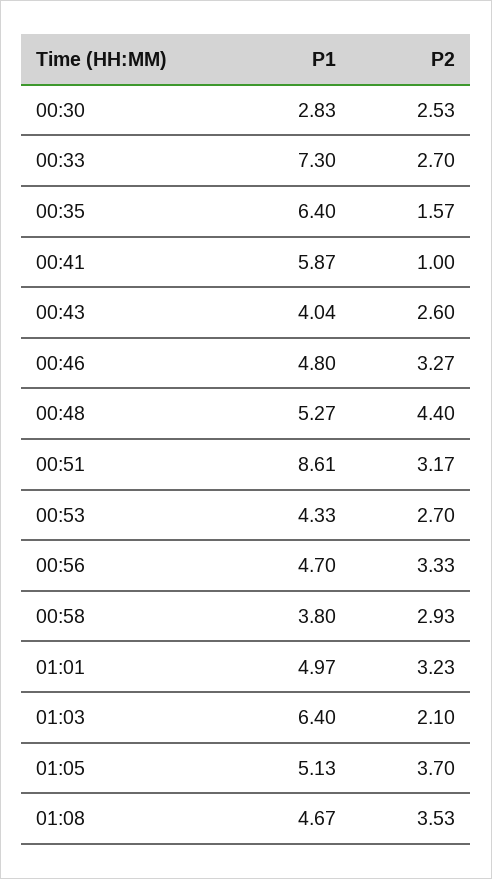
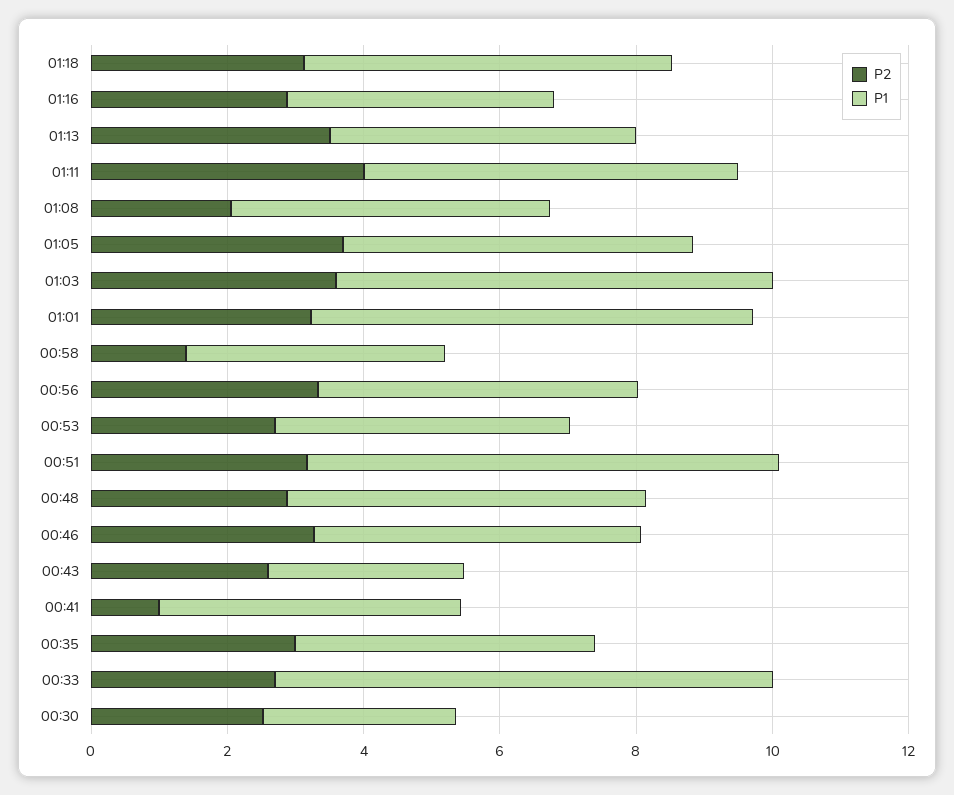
P1, 00:35: 6.4 -> 4.5
P2, 00:35: 1.57 -> 3
P1, 00:41: 5.87 -> 4.5
P1, 00:43: 4.04 -> 3
P2, 00:48: 4.4 -> 3
P1, 00:51: 8.61 -> 7
P2, 00:58: 2.93 -> 1.5
P1, 01:01: 4.97 -> 6.5
P2, 01:03: 2.1 -> 3.5
P2, 01:08: 3.53 -> 2
P2, 01:18: none -> 3
P1, 01:18: none -> 5.5
P2, 01:16: none -> 3
P1, 01:16: none -> 4
P2, 01:13: none -> 3.5
P1, 01:13: none -> 4.5
P2, 01:11: none -> 4
P1, 01:11: none -> 5.5

